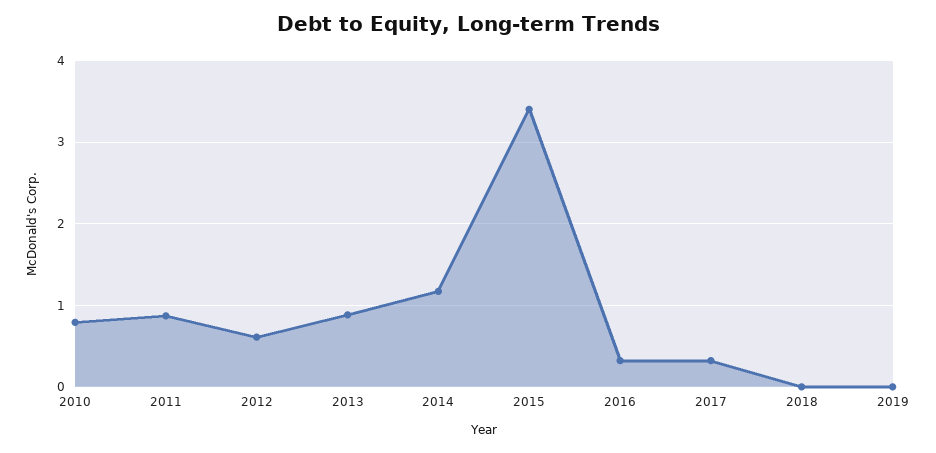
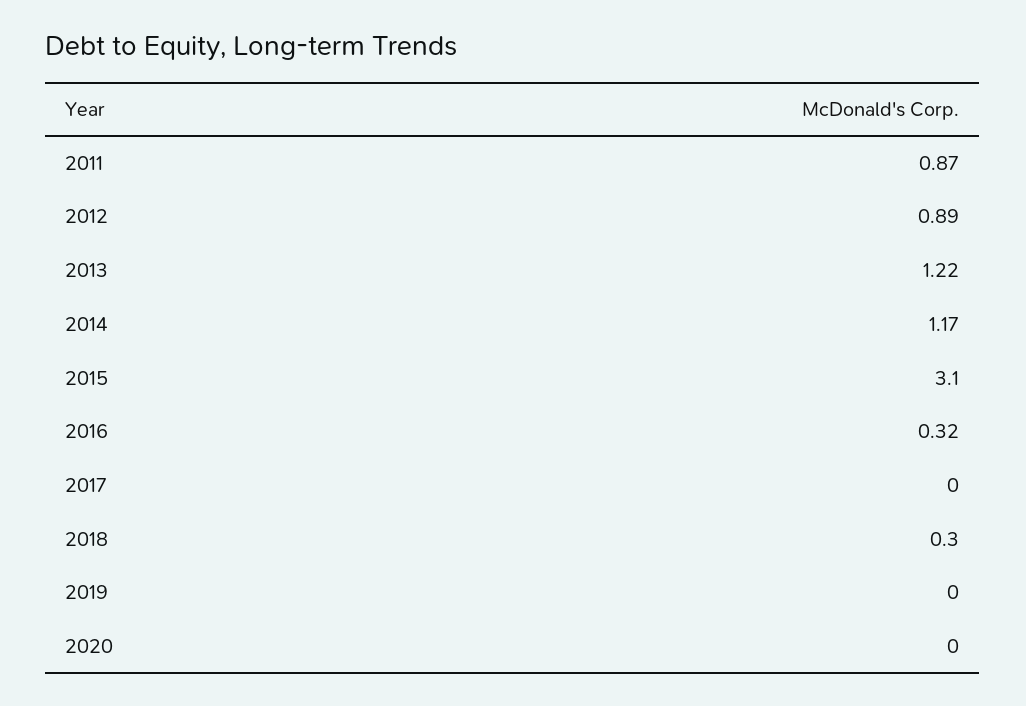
2010: 0.8 -> none
2012: 0.6 -> 0.89
2013: 0.9 -> 1.22
2015: 3.4 -> 3.1
2017: 0.3 -> 0
2018: 0 -> 0.3
2020: none -> 0

